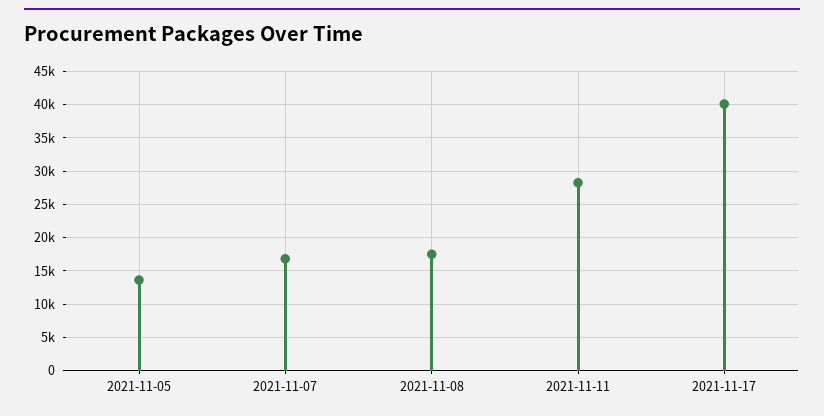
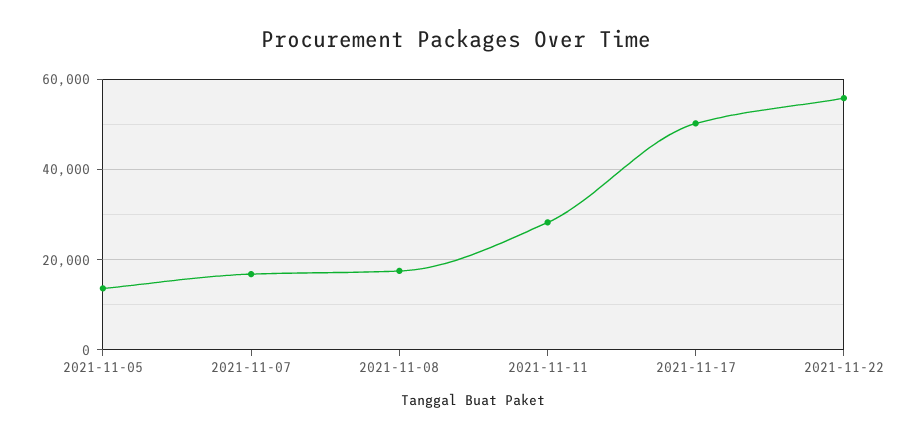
2021-11-17: 40000 -> 50000
2021-11-22: none -> 56000

